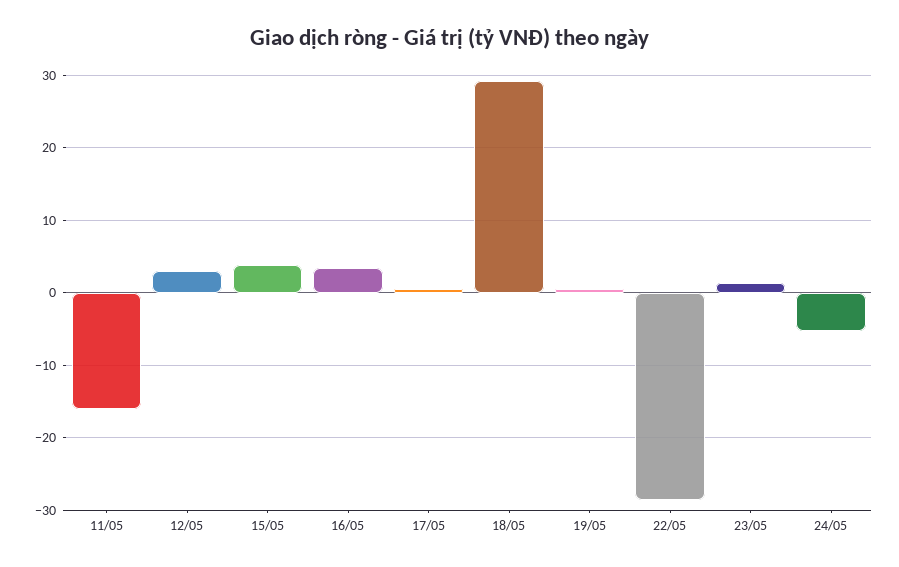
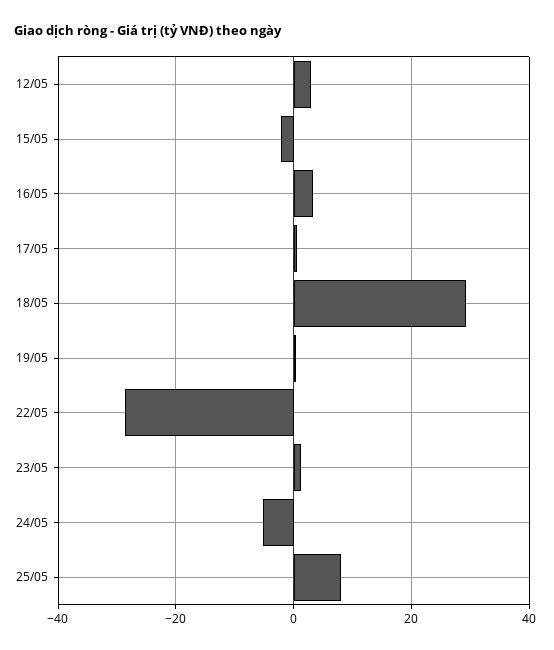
11/05: -16 -> none
15/05: 4 -> -2
25/05: none -> 8

